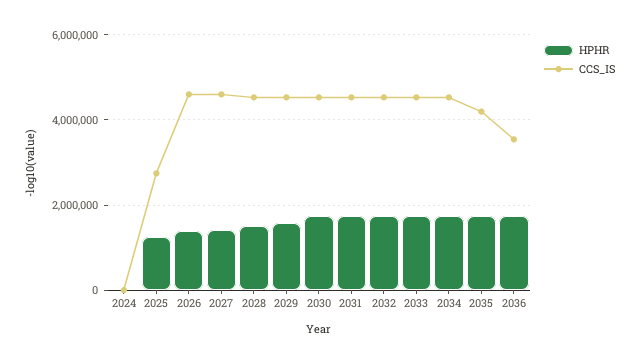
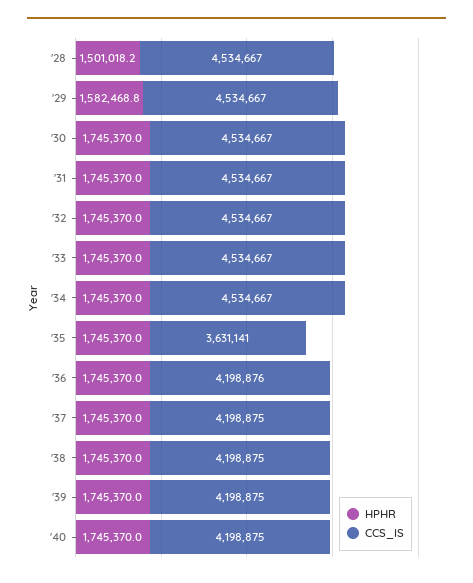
HPHR, 2024: 0 -> none
CCS_IS, 2024: 0 -> none
HPHR, 2025: 1200000 -> none
CCS_IS, 2025: 2800000 -> none
HPHR, 2026: 1400000 -> none
CCS_IS, 2026: 4600000 -> none
HPHR, 2027: 1400000 -> none
CCS_IS, 2027: 4600000 -> none
CCS_IS, 2035: 4200000 -> 3631141
CCS_IS, 2036: 3600000 -> 4198876
HPHR, '37: none -> 1745370
CCS_IS, '37: none -> 4198875
HPHR, '38: none -> 1745370
CCS_IS, '38: none -> 4198875
HPHR, '39: none -> 1745370
CCS_IS, '39: none -> 4198875
HPHR, '40: none -> 1745370
CCS_IS, '40: none -> 4198875

